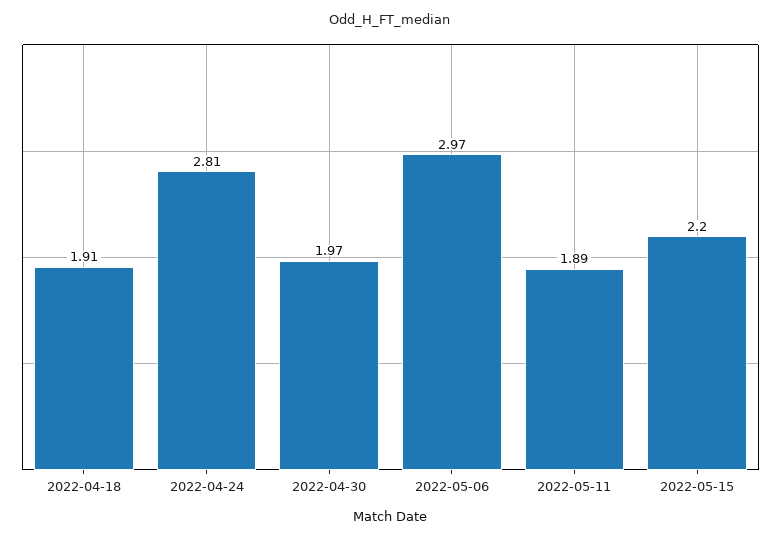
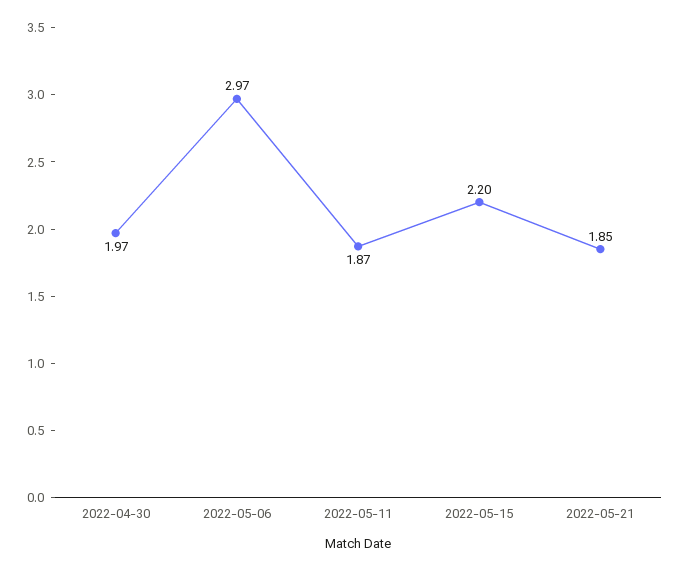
2022-04-18: 1.91 -> none
2022-04-24: 2.81 -> none
2022-05-11: 1.89 -> 1.87
2022-05-21: none -> 1.85

